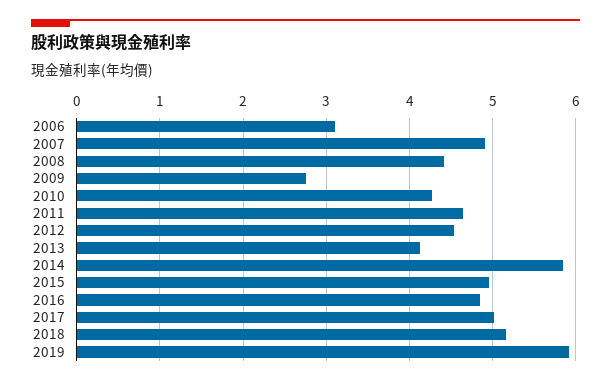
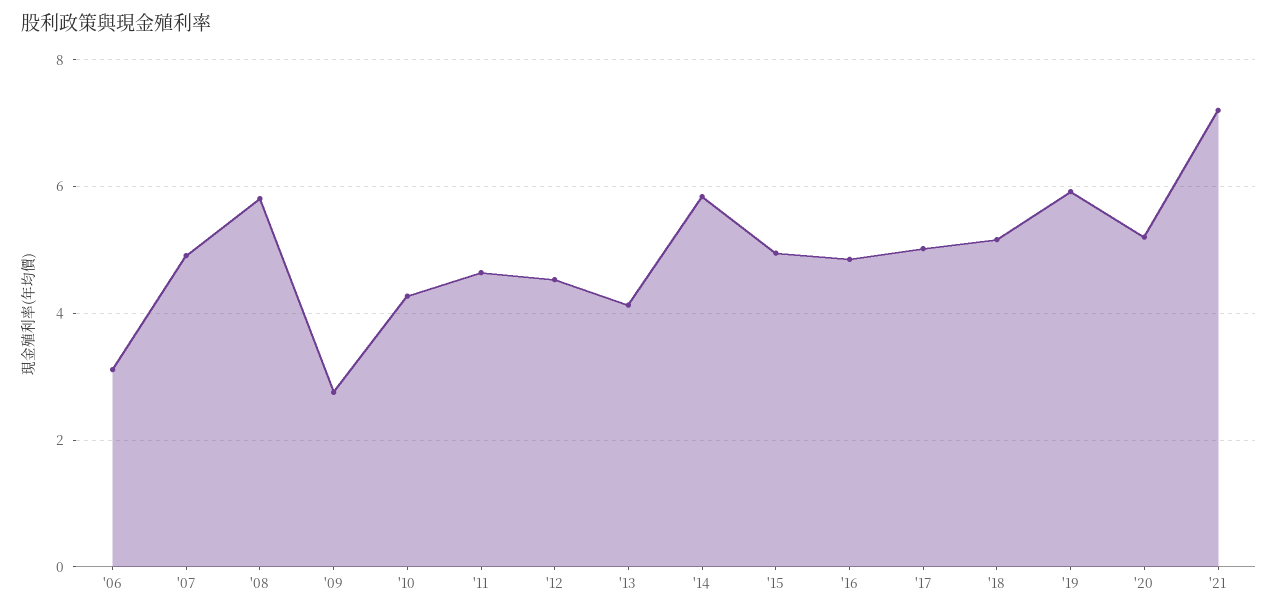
2008: 4.4 -> 5.8
'20: none -> 5.2
'21: none -> 7.2

